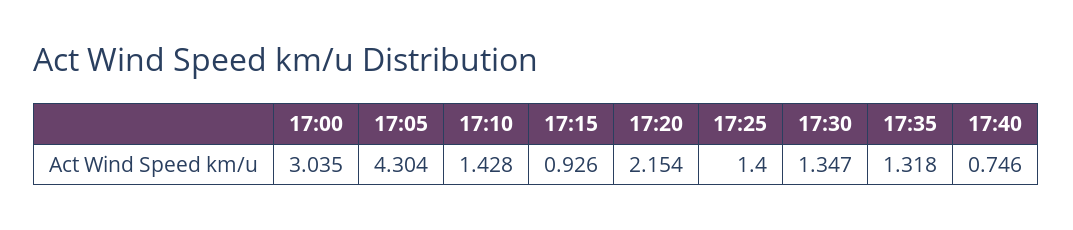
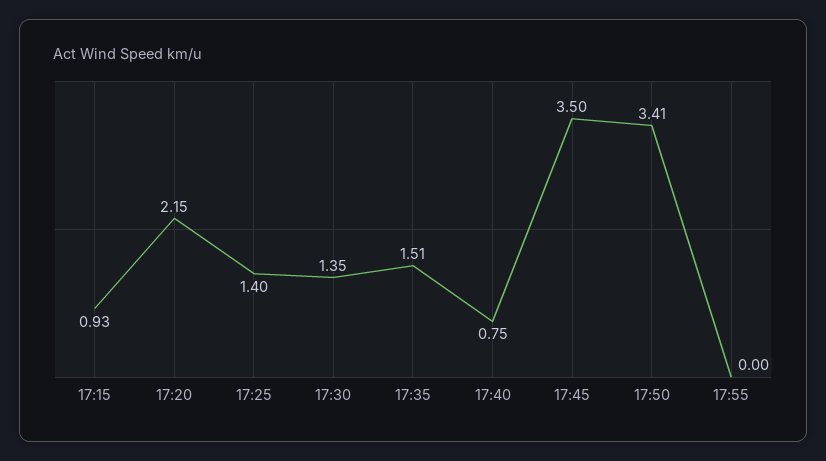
17:00: 3.035 -> none
17:05: 4.304 -> none
17:10: 1.428 -> none
17:35: 1.318 -> 1.51
17:45: none -> 3.5
17:50: none -> 3.41
17:55: none -> 0

